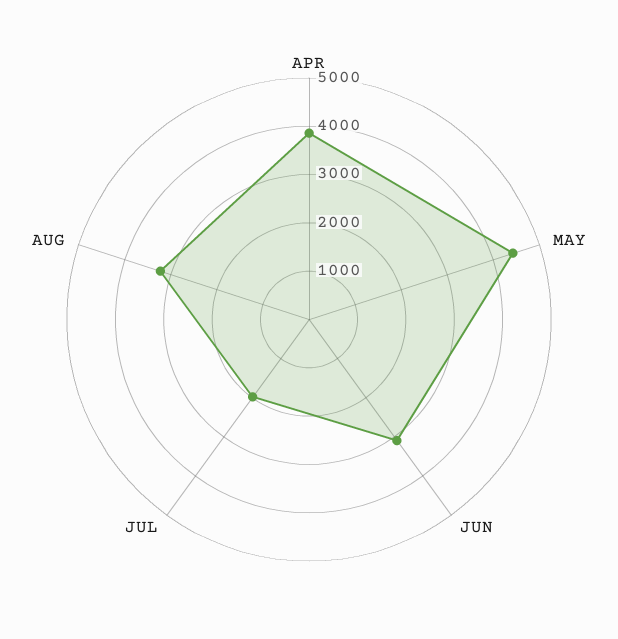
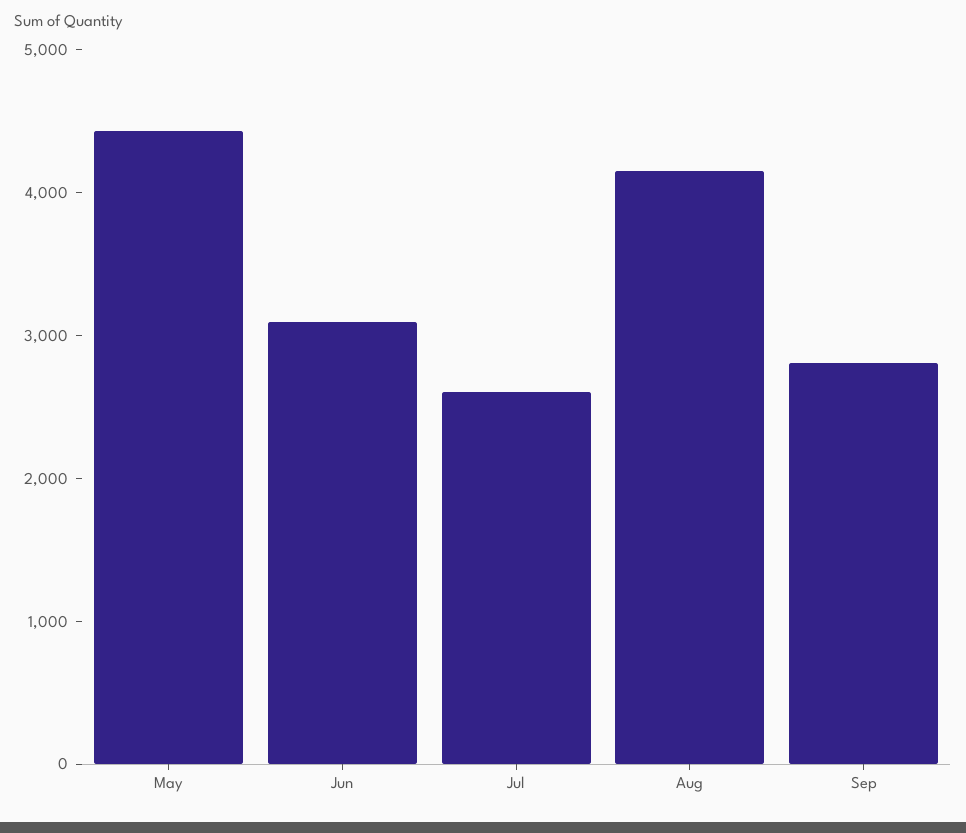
APR: 3800 -> none
JUL: 2000 -> 2600
AUG: 3200 -> 4200
Sep: none -> 2800

